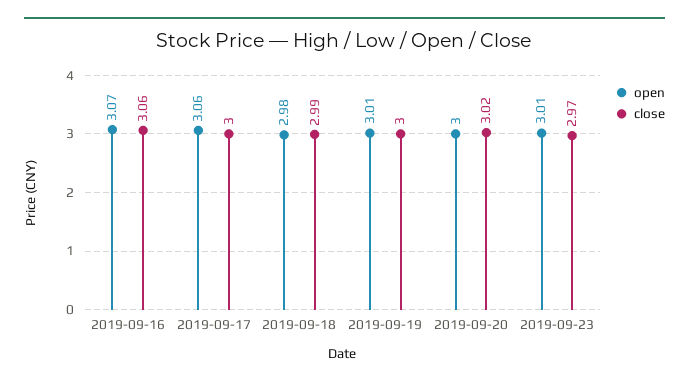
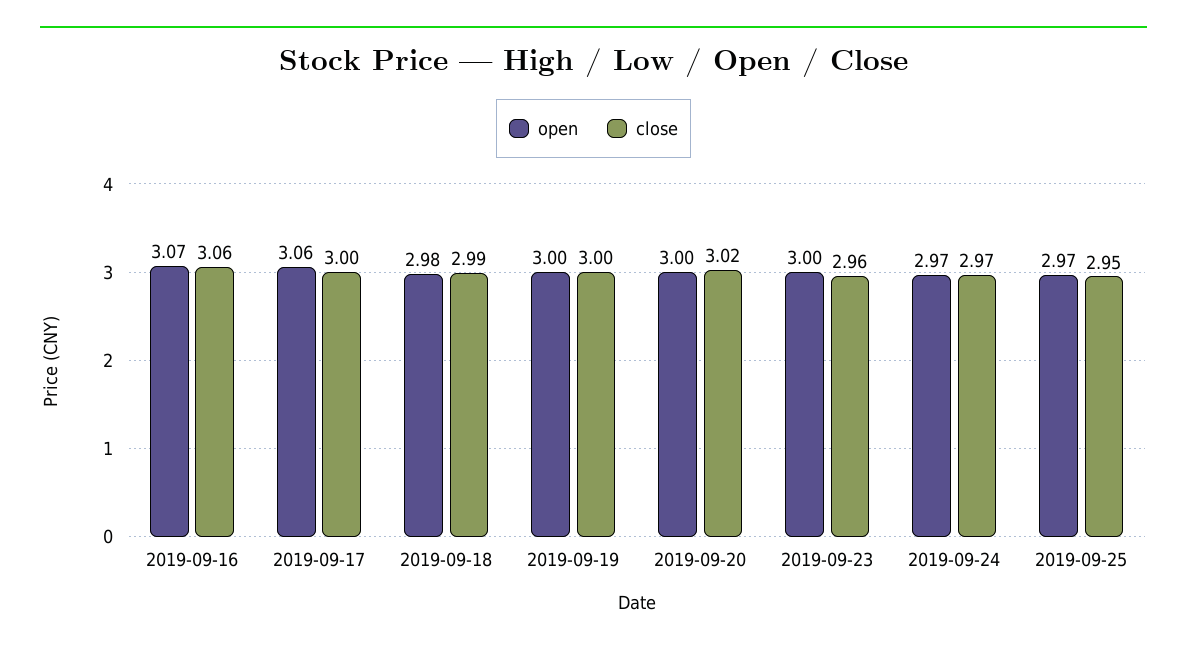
open, 2019-09-19: 3.01 -> 3
open, 2019-09-23: 3.01 -> 3
close, 2019-09-23: 2.97 -> 2.96
open, 2019-09-24: none -> 2.97
close, 2019-09-24: none -> 2.97
open, 2019-09-25: none -> 2.97
close, 2019-09-25: none -> 2.95

